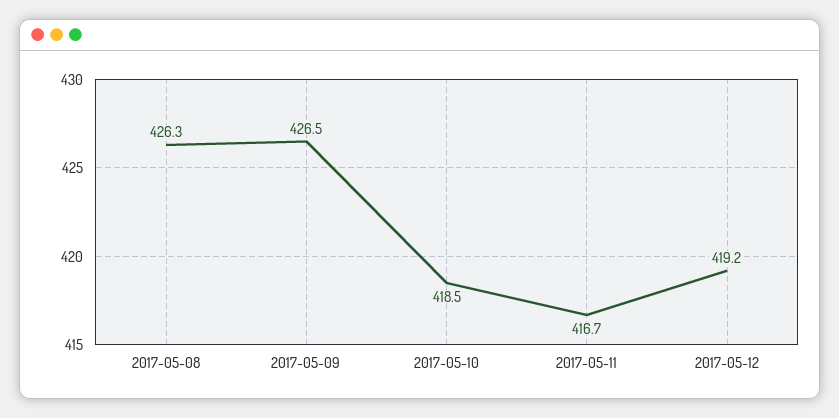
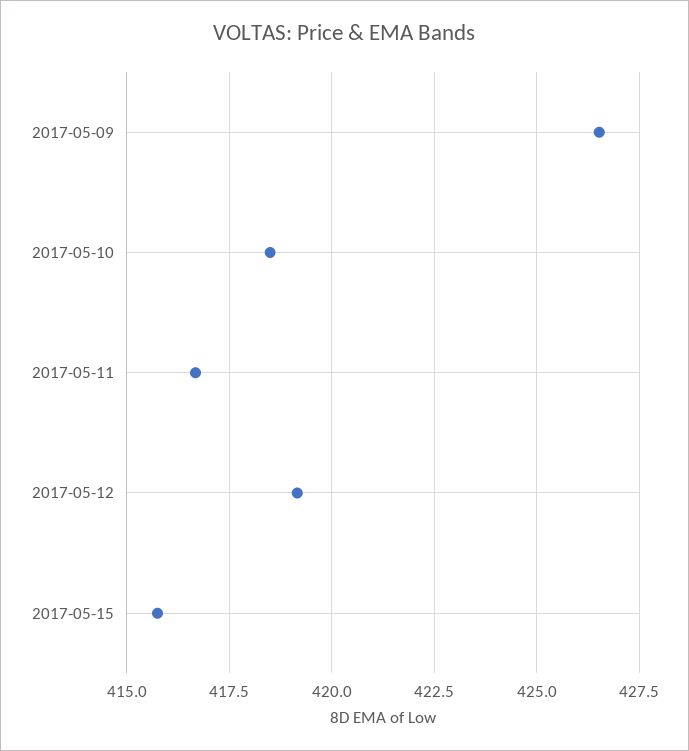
2017-05-08: 426.3 -> none
2017-05-15: none -> 415.75

